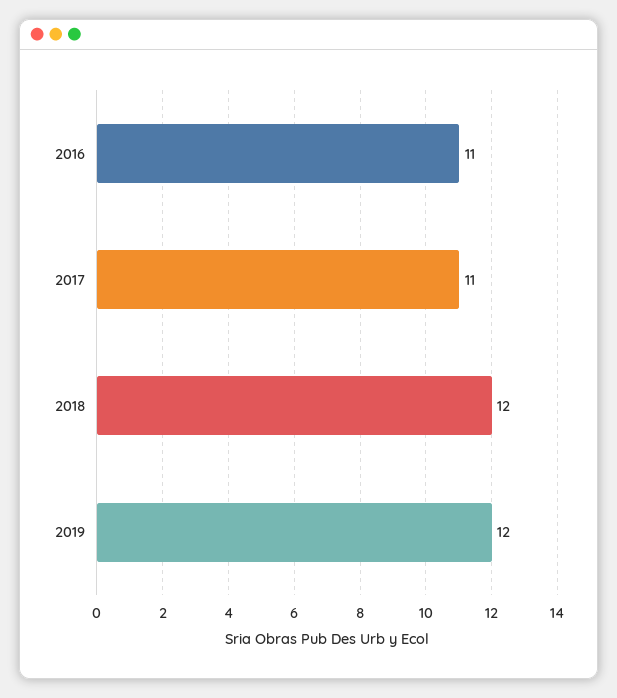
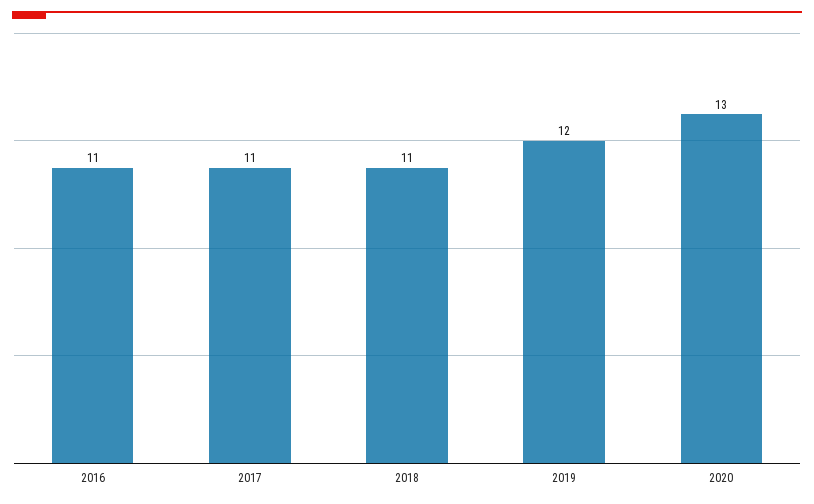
2018: 12 -> 11
2020: none -> 13

